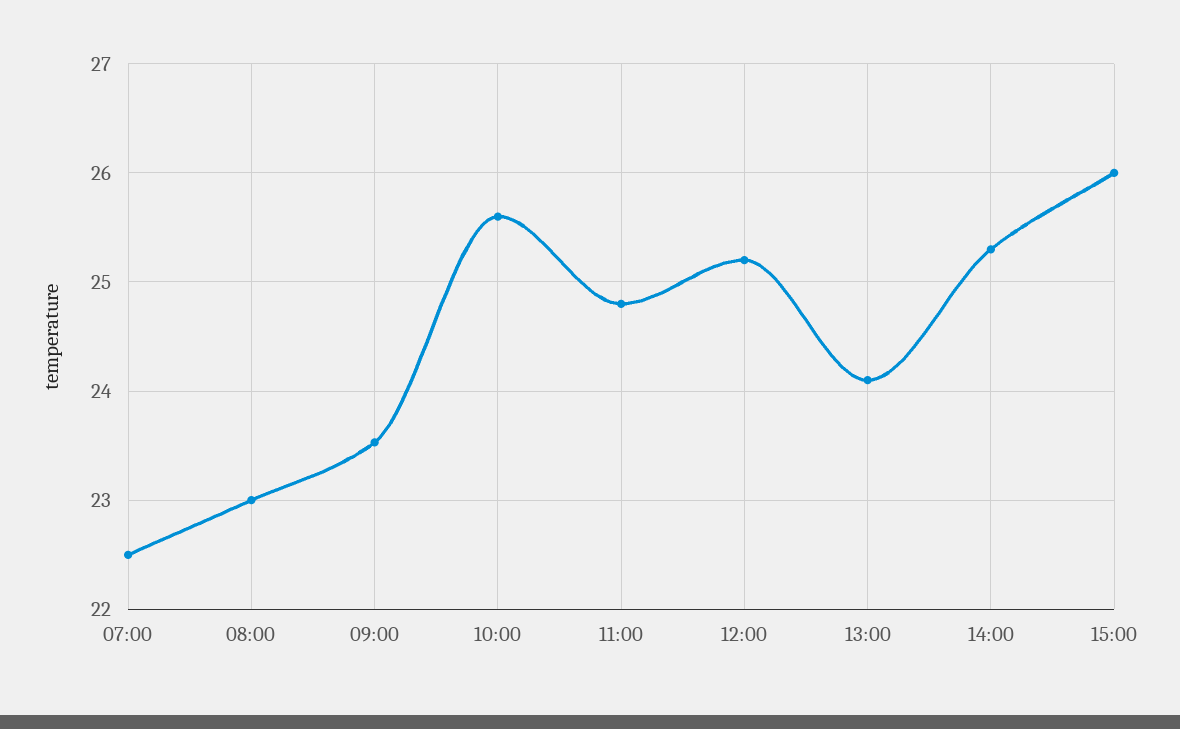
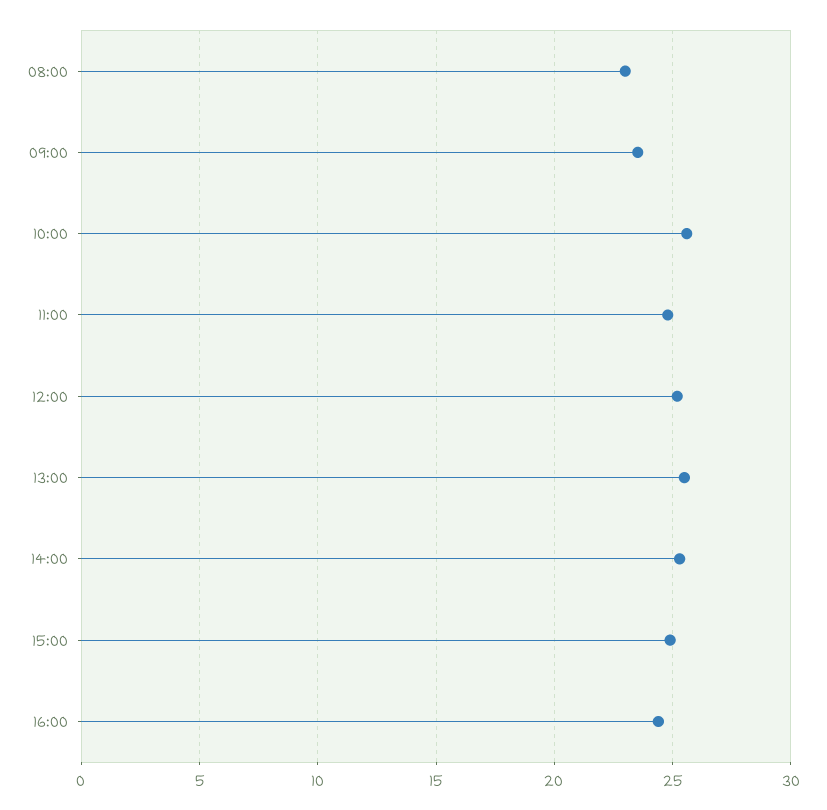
07:00: 22.5 -> none
13:00: 24.1 -> 25.5
15:00: 26 -> 25
16:00: none -> 24.5

